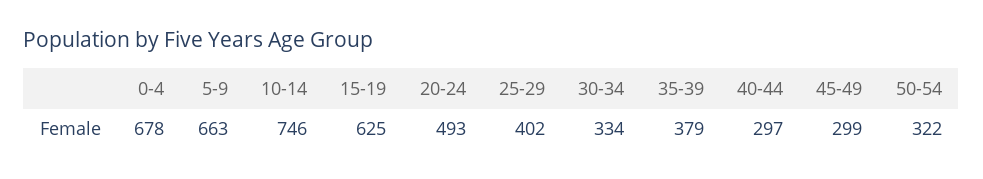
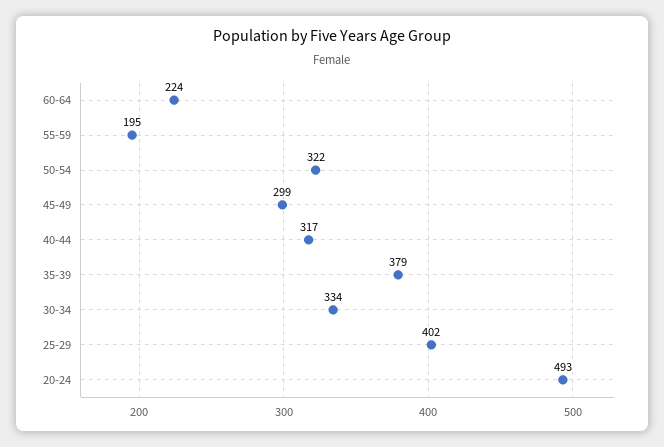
0-4: 678 -> none
5-9: 663 -> none
10-14: 746 -> none
15-19: 625 -> none
40-44: 297 -> 317
60-64: none -> 224
55-59: none -> 195

